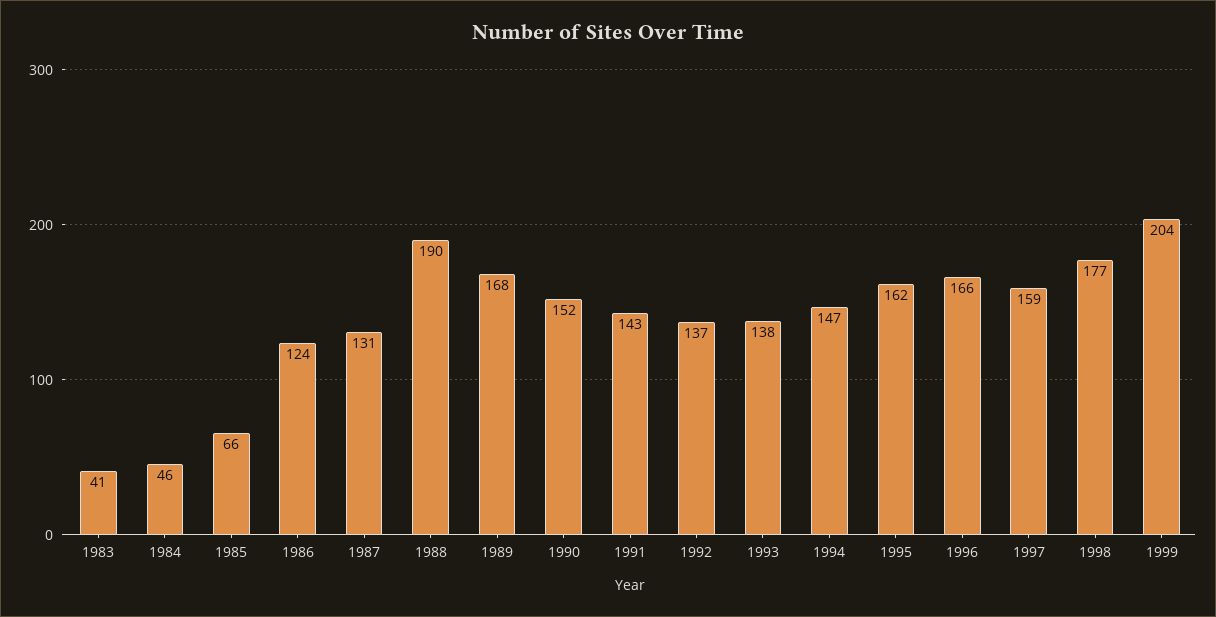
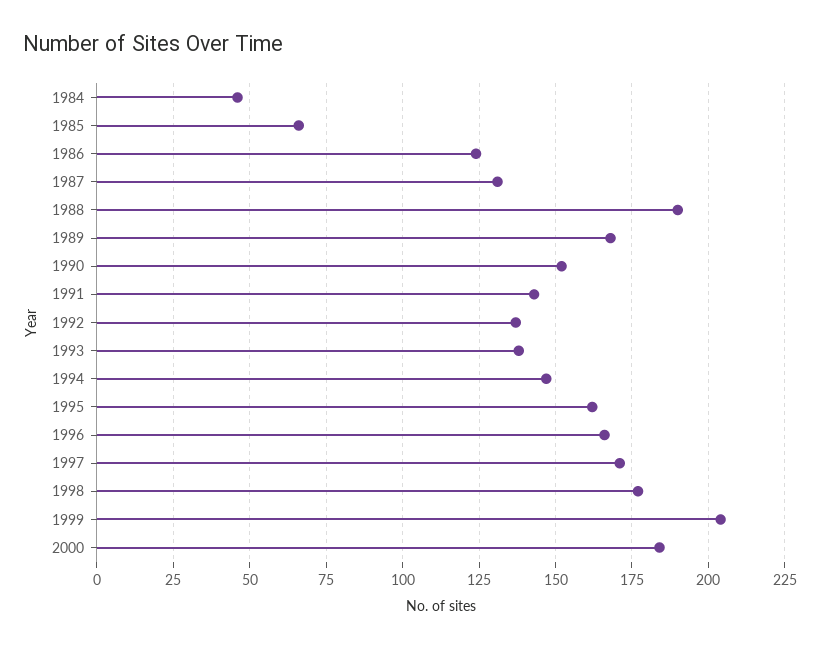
1983: 41 -> none
1997: 159 -> 170
2000: none -> 185

